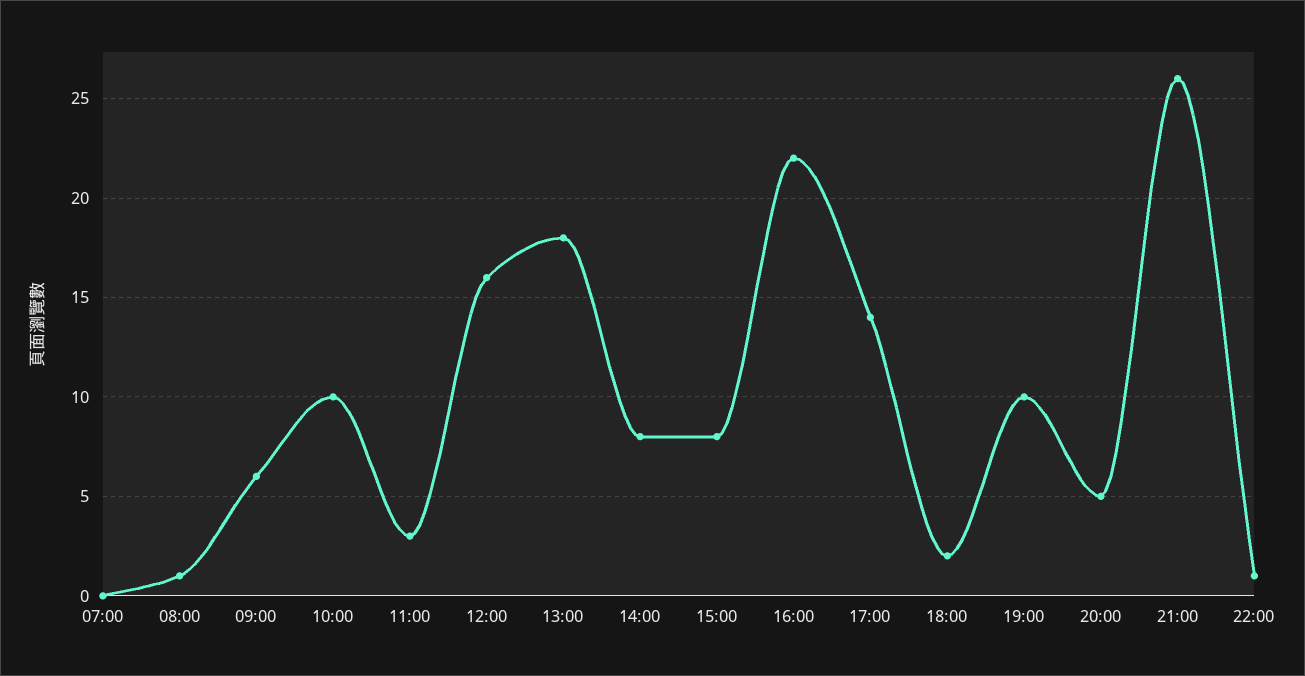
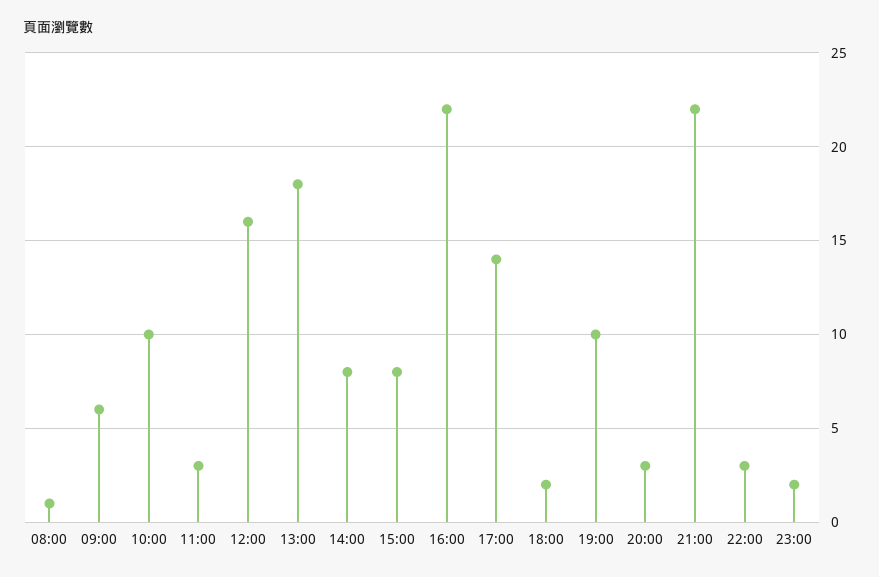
07:00: 0 -> none
20:00: 5 -> 3
21:00: 26 -> 22
22:00: 1 -> 3
23:00: none -> 2

